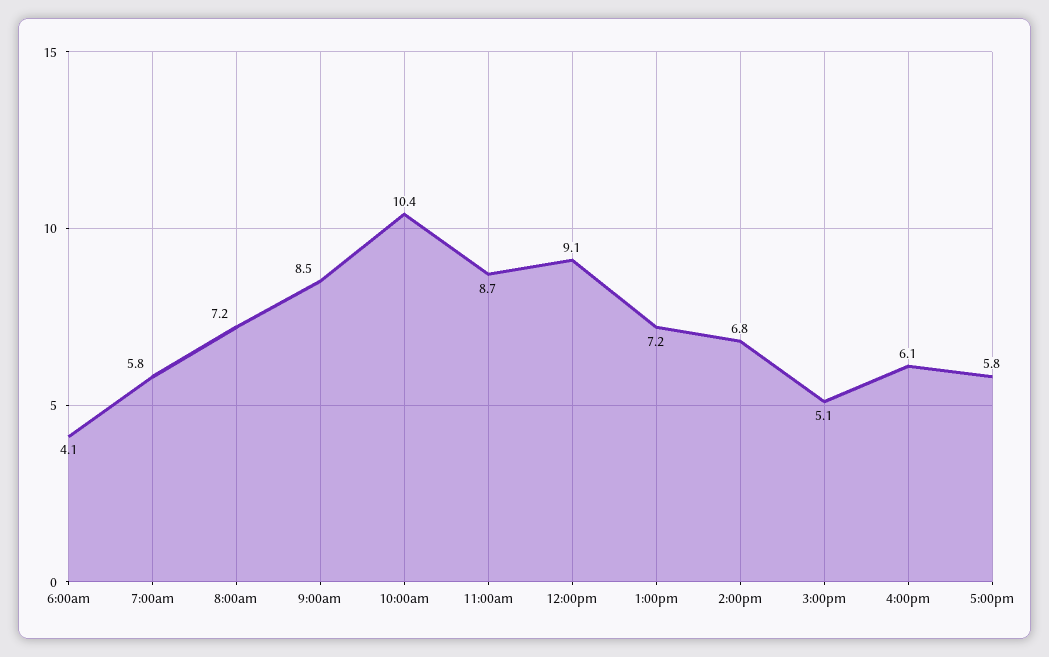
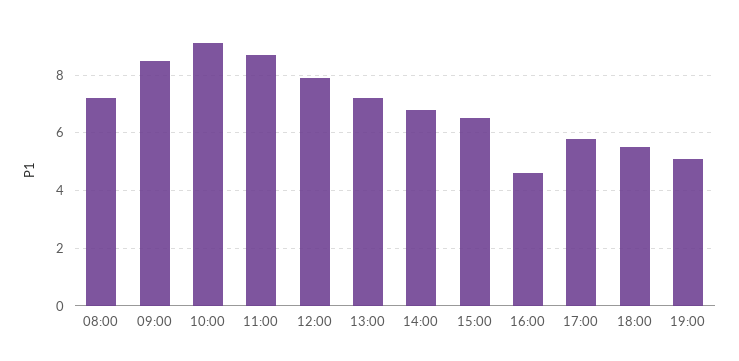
6:00am: 4.1 -> none
7:00am: 5.8 -> none
10:00am: 10.4 -> 9
12:00pm: 9.1 -> 8
3:00pm: 5.1 -> 6.5
4:00pm: 6.1 -> 4.5
18:00: none -> 5.5
19:00: none -> 5

